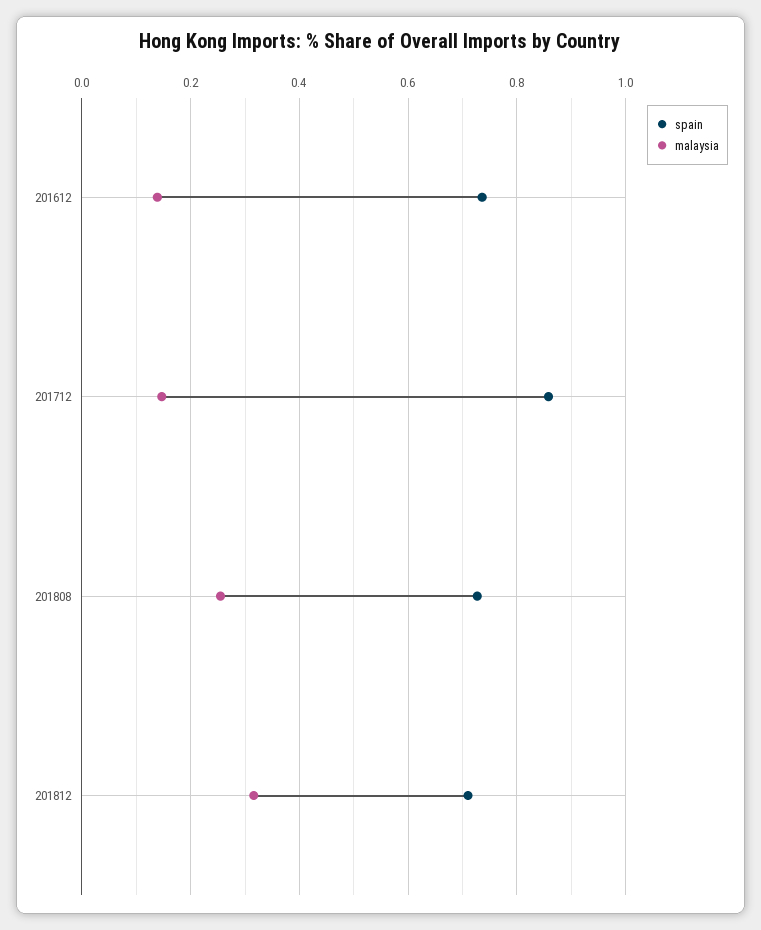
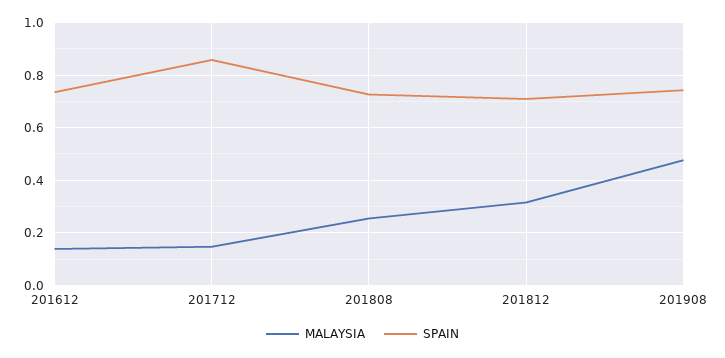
malaysia, 201908: none -> 0.475
spain, 201908: none -> 0.75

